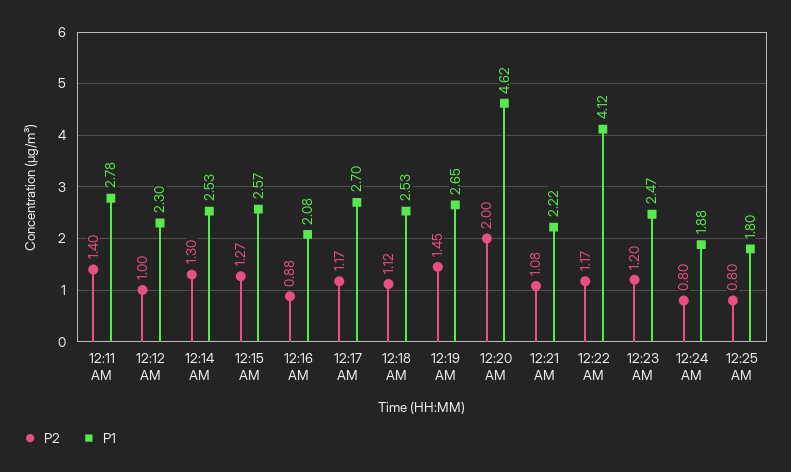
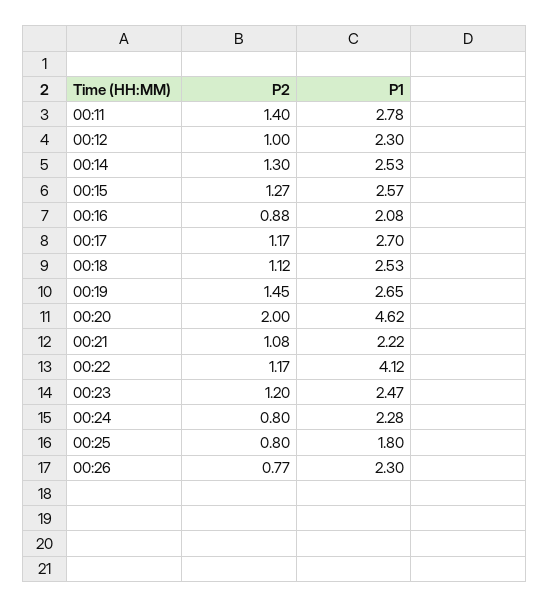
P1, 12:24 AM: 1.88 -> 2.28
P2, 00:26: none -> 0.77
P1, 00:26: none -> 2.3

